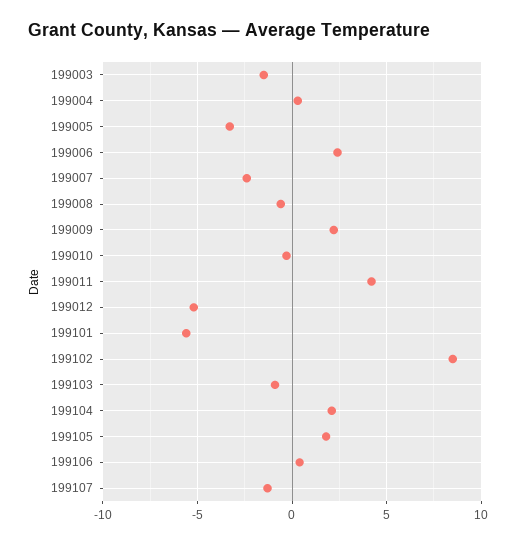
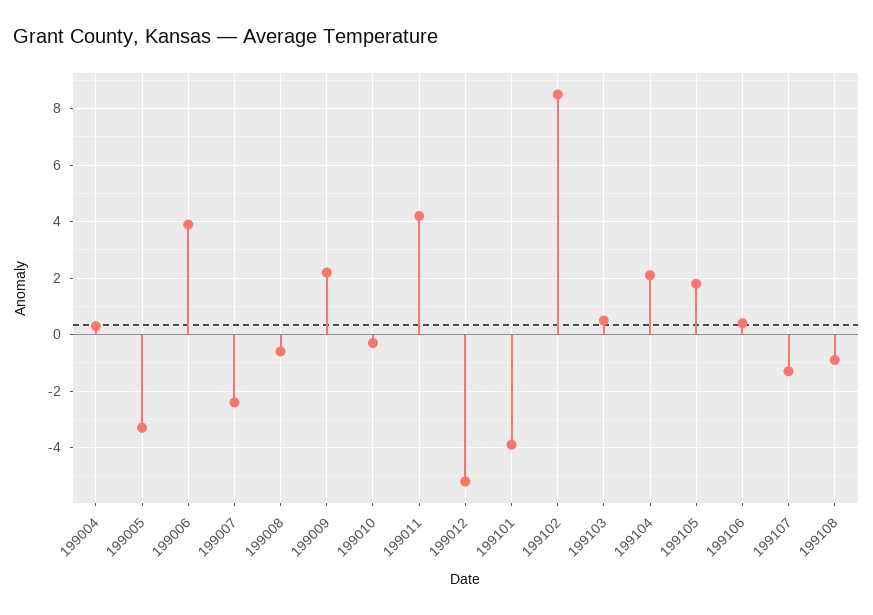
199003: -1.5 -> none
199006: 2.5 -> 4
199101: -5.5 -> -4
199103: -1 -> 0.5
199108: none -> -1

